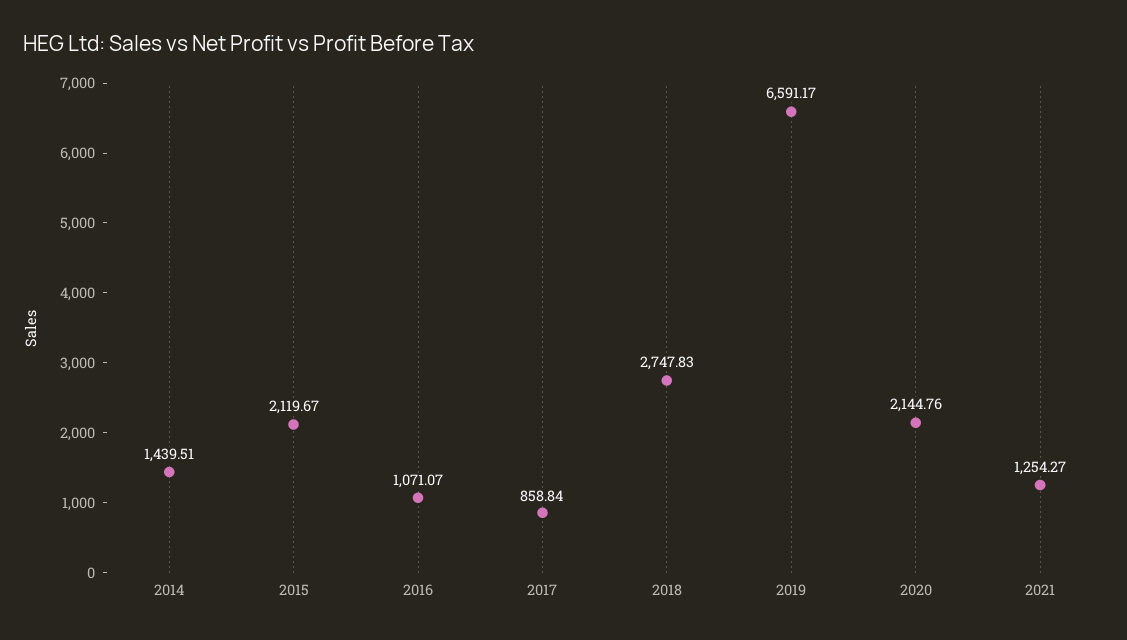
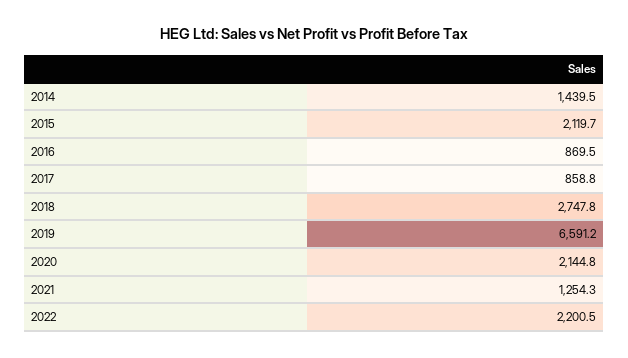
2016: 1071.07 -> 869.5
2022: none -> 2200.5

